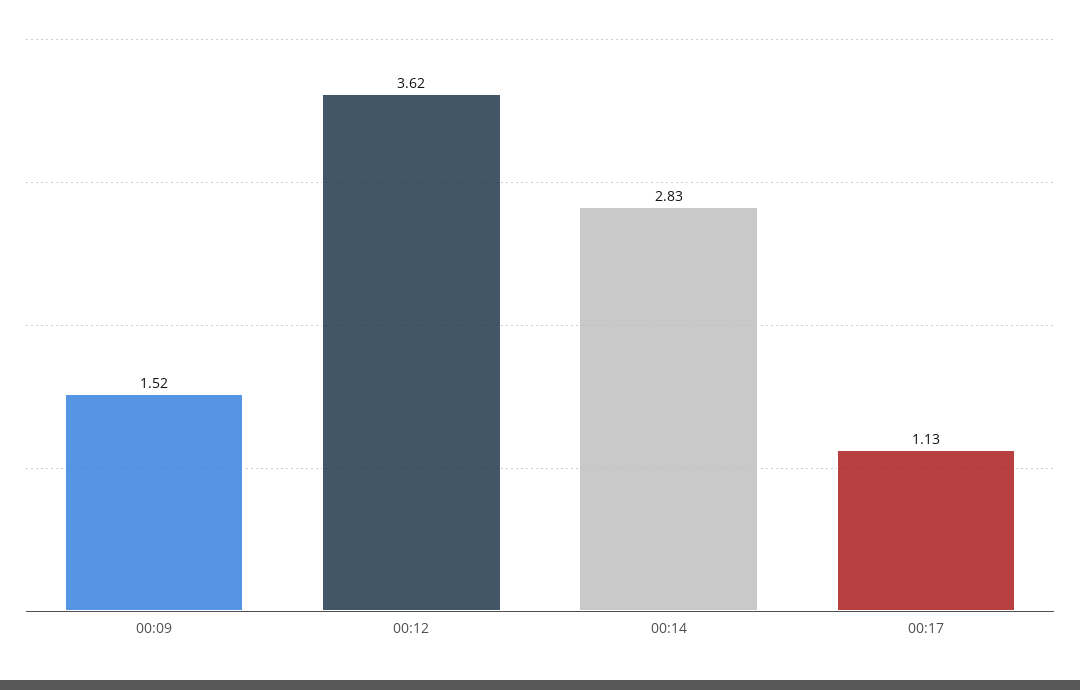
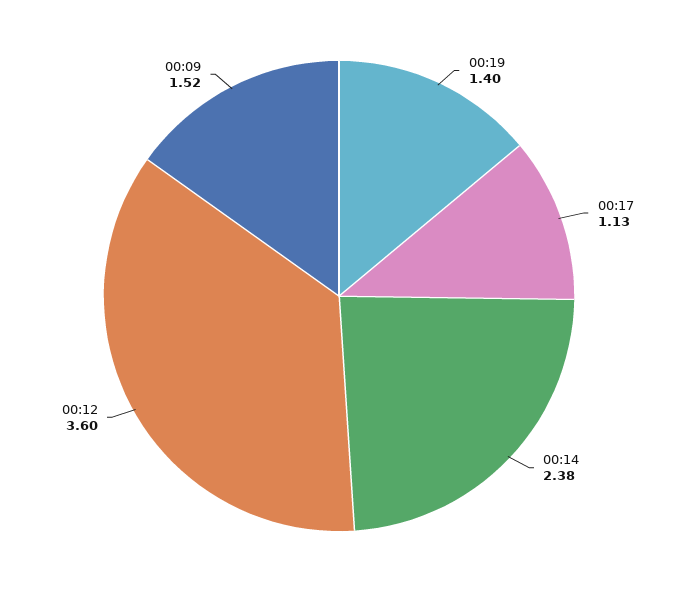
00:12: 3.62 -> 3.6
00:14: 2.83 -> 2.38
00:19: none -> 1.4

